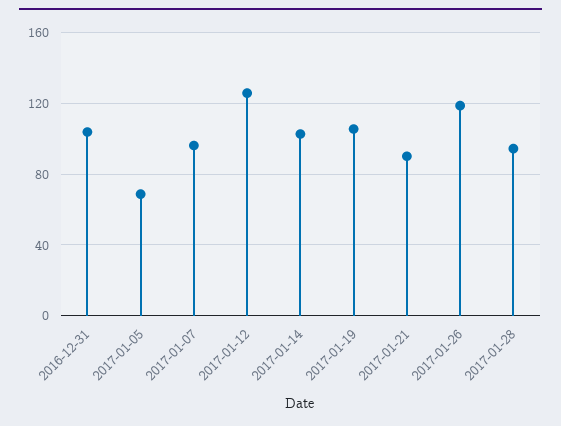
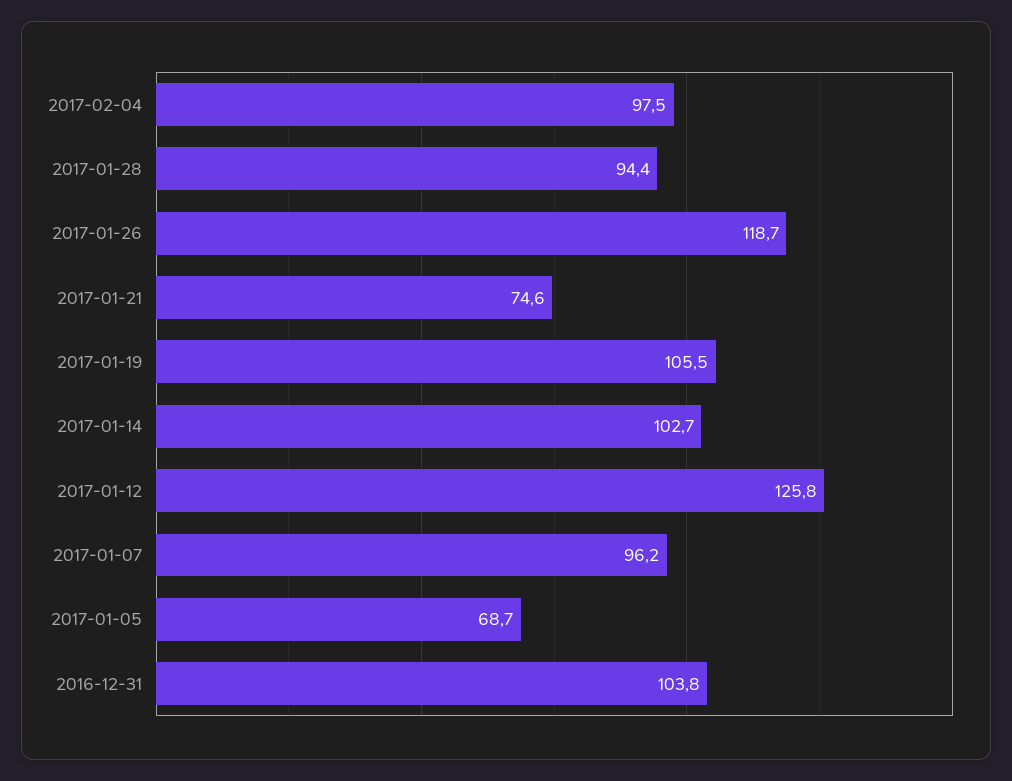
2017-01-21: 90 -> 74.6
2017-02-04: none -> 97.5

